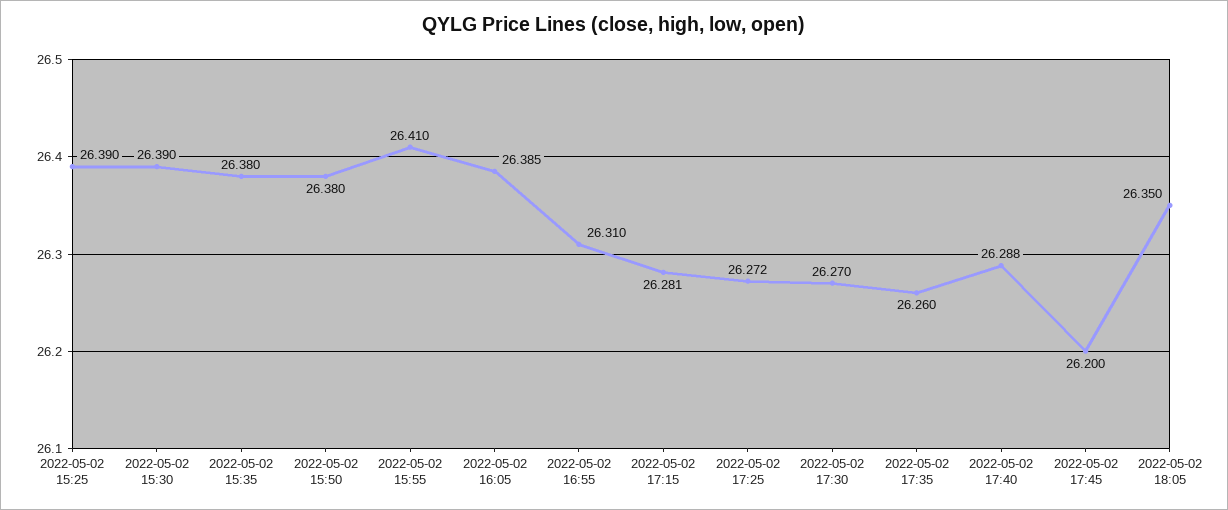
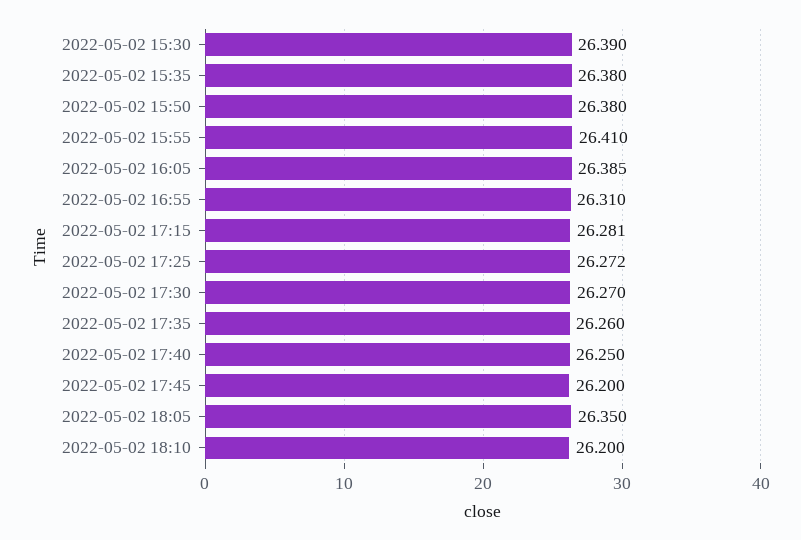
2022-05-02 15:25: 26.39 -> none
2022-05-02 17:40: 26.288 -> 26.25
2022-05-02 18:10: none -> 26.2

